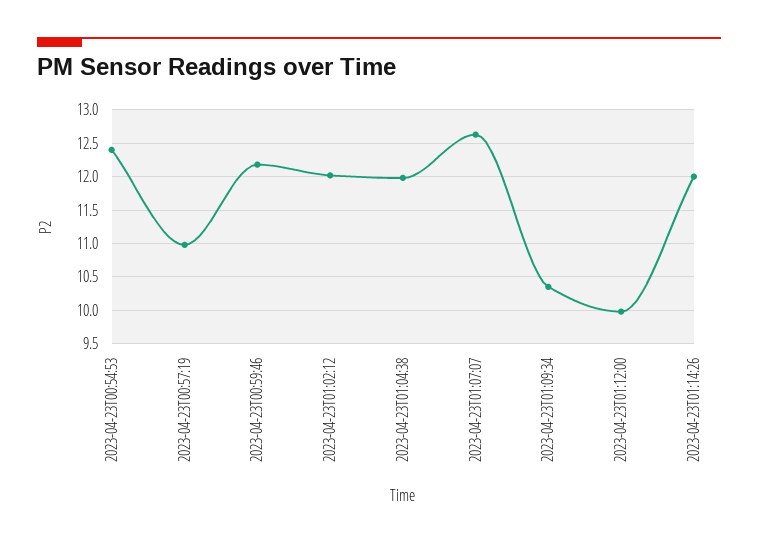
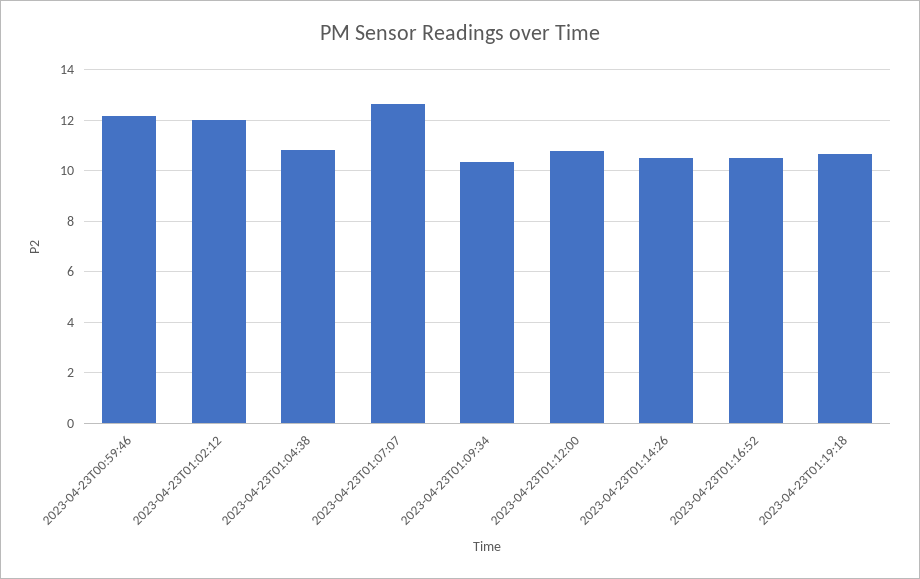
2023-04-23T00:54:53: 12.4 -> none
2023-04-23T00:57:19: 11 -> none
2023-04-23T01:04:38: 12 -> 10.75
2023-04-23T01:12:00: 10 -> 10.75
2023-04-23T01:14:26: 12 -> 10.5
2023-04-23T01:16:52: none -> 10.5
2023-04-23T01:19:18: none -> 10.75

